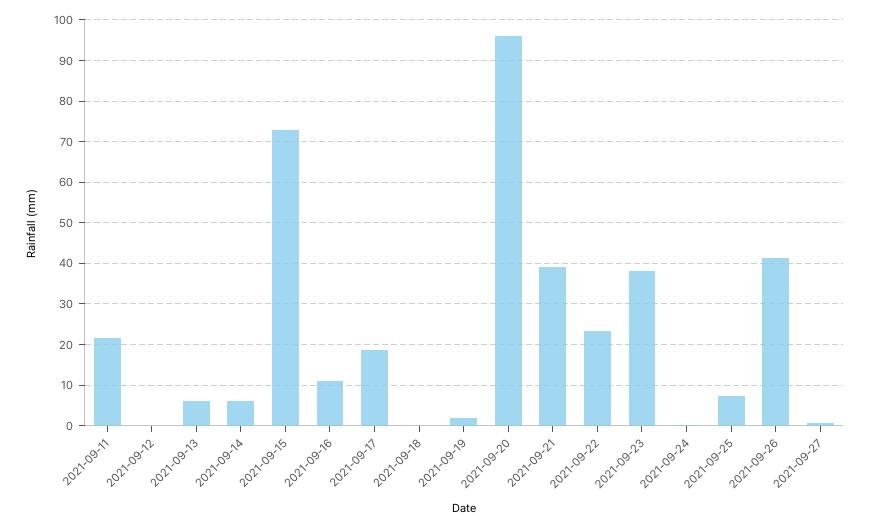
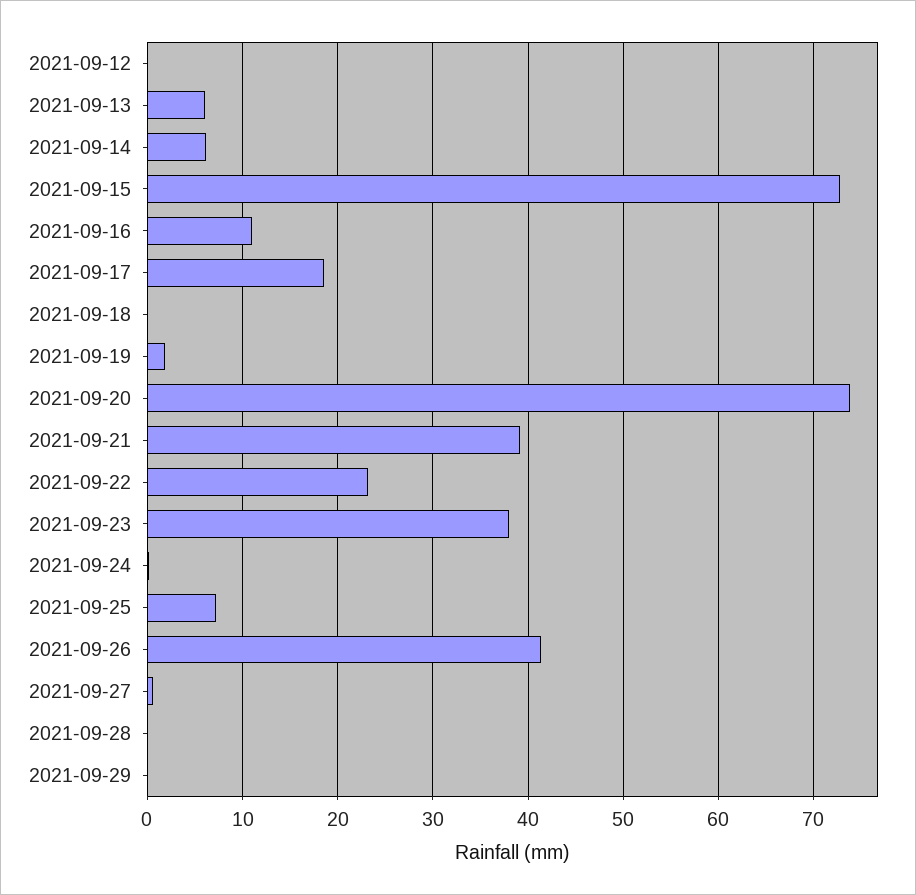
2021-09-11: 22 -> none
2021-09-20: 96 -> 74
2021-09-28: none -> 0
2021-09-29: none -> 0

